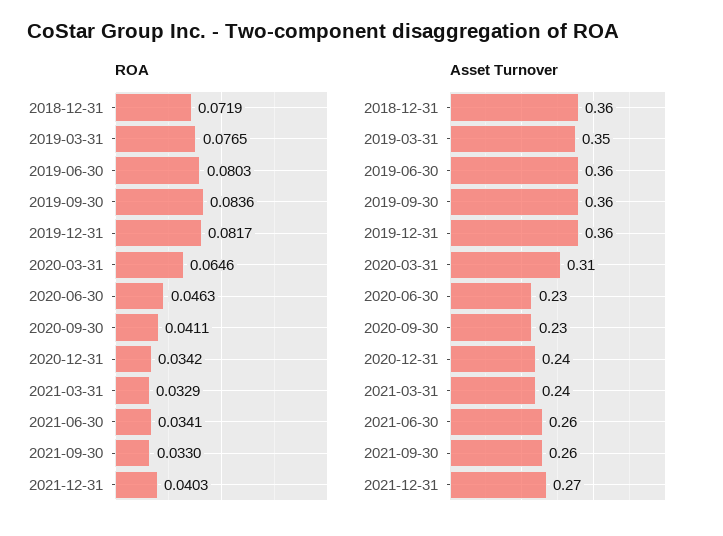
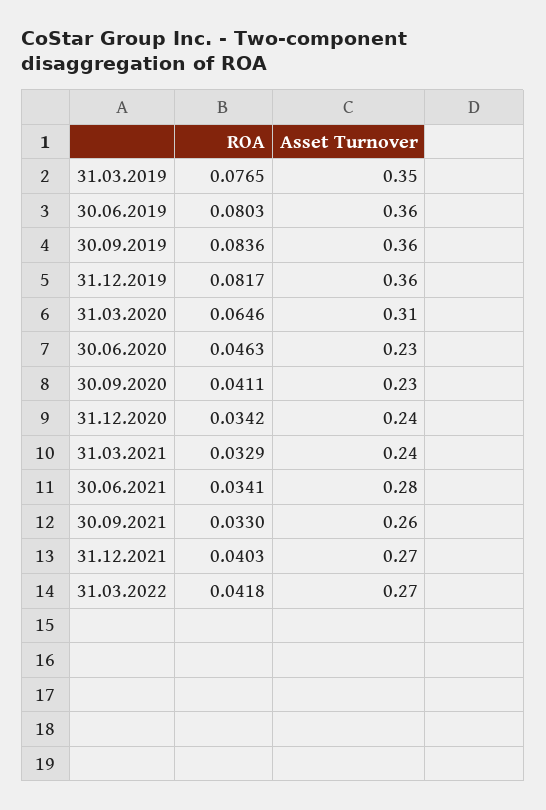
ROA, 2018-12-31: 0.0719 -> none
Asset Turnover, 2018-12-31: 0.36 -> none
Asset Turnover, 2021-06-30: 0.26 -> 0.28
ROA, 31.03.2022: none -> 0.0418
Asset Turnover, 31.03.2022: none -> 0.27

